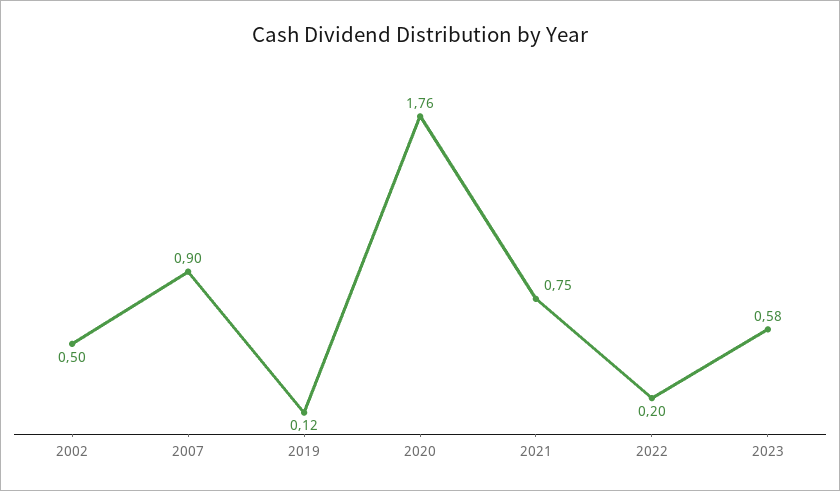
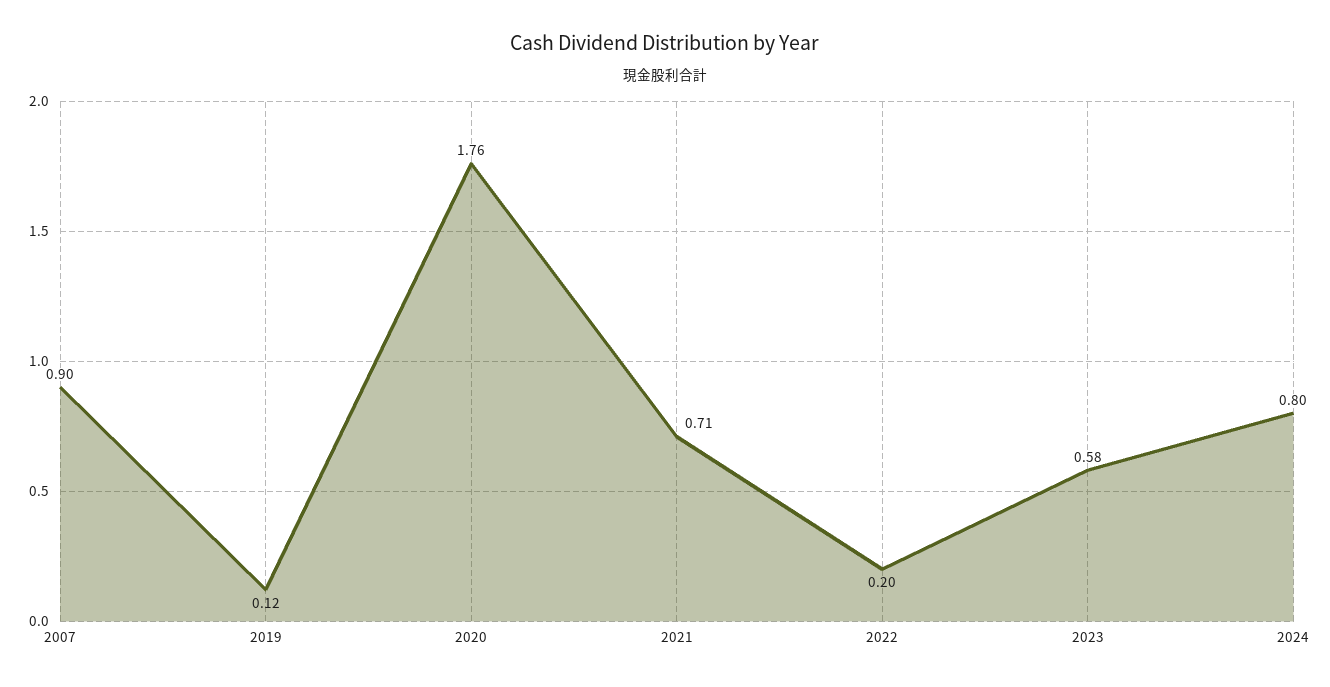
2002: 0.5 -> none
2021: 0.75 -> 0.71
2024: none -> 0.8

